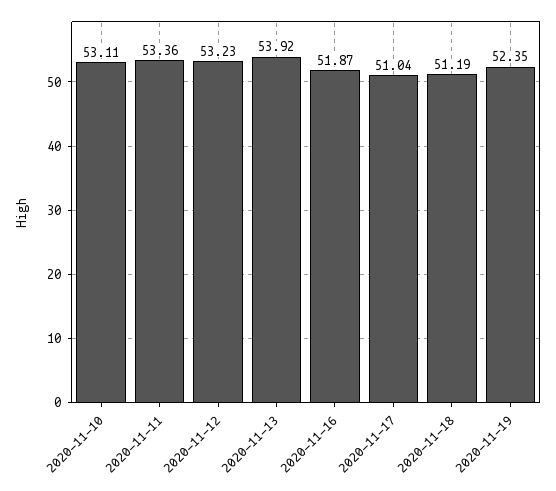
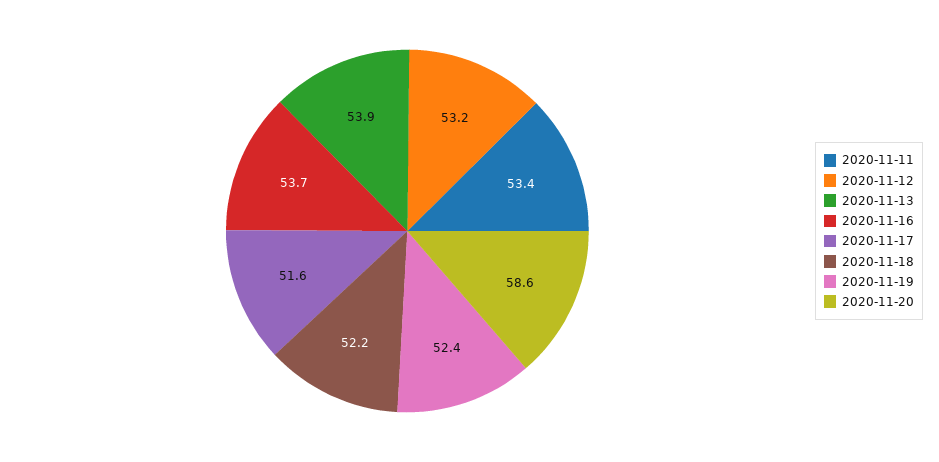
2020-11-10: 53.11 -> none
2020-11-16: 51.87 -> 53.7
2020-11-17: 51.04 -> 51.6
2020-11-18: 51.19 -> 52.2
2020-11-20: none -> 58.6

